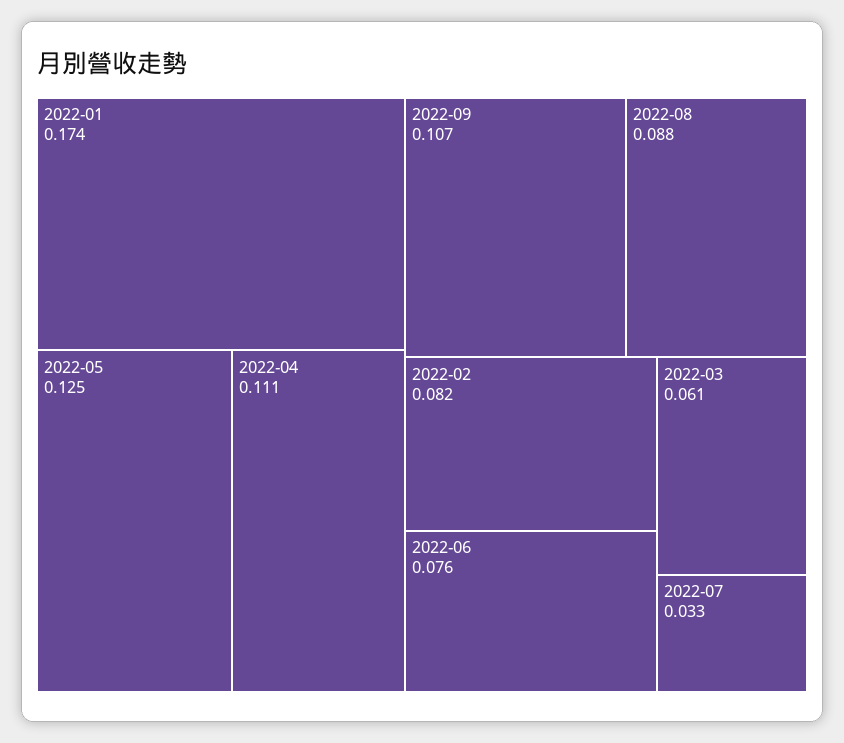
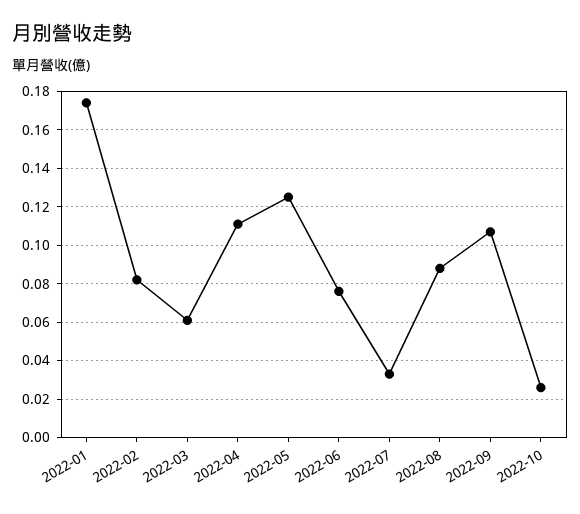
2022-10: none -> 0.025

